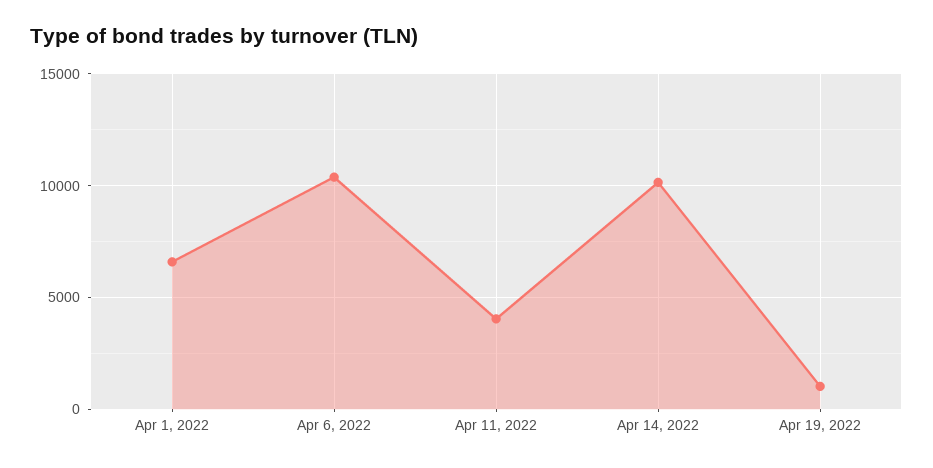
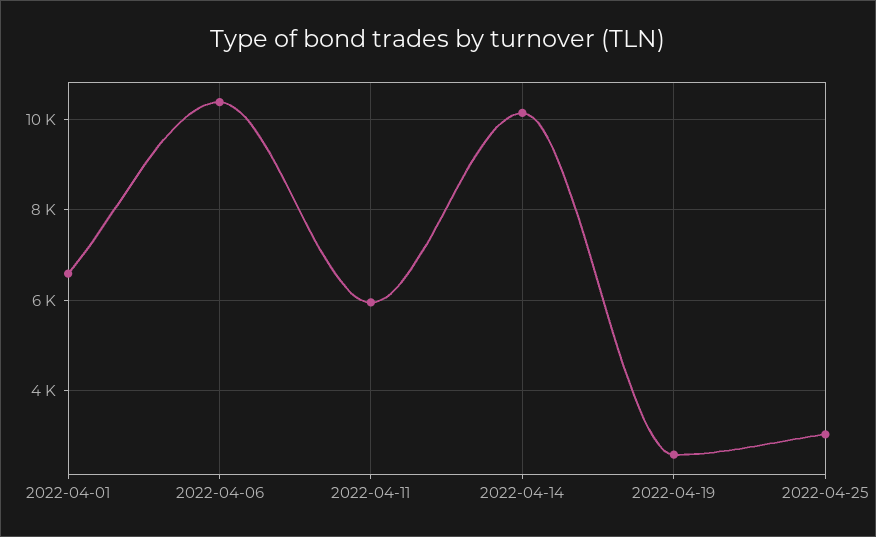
Apr 11, 2022: 4000 -> 6000
Apr 19, 2022: 1000 -> 2600
2022-04-25: none -> 3000

